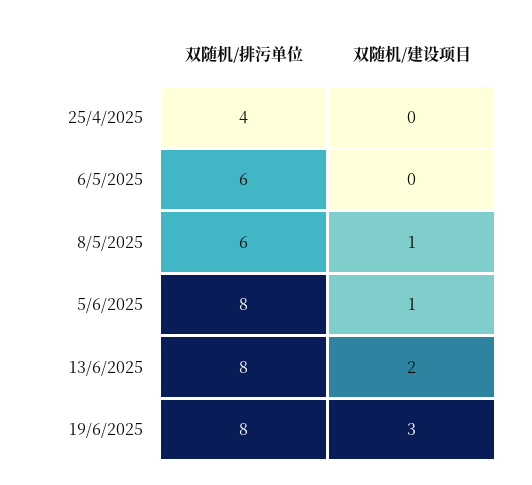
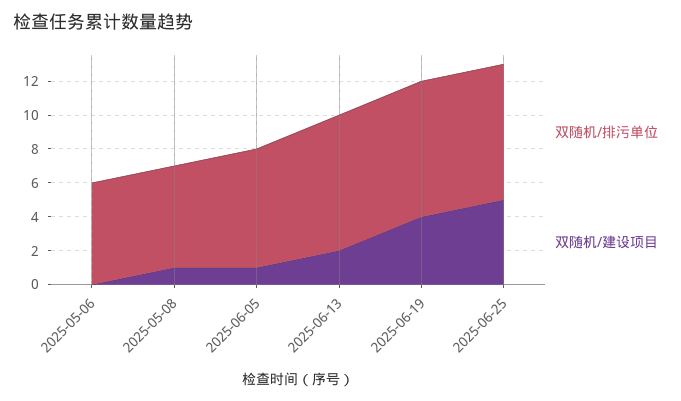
双随机/排污单位, 25/4/2025: 4 -> none
双随机/建设项目, 25/4/2025: 0 -> none
双随机/排污单位, 5/6/2025: 8 -> 7
双随机/建设项目, 19/6/2025: 3 -> 4
双随机/排污单位, 2025-06-25: none -> 8
双随机/建设项目, 2025-06-25: none -> 5

